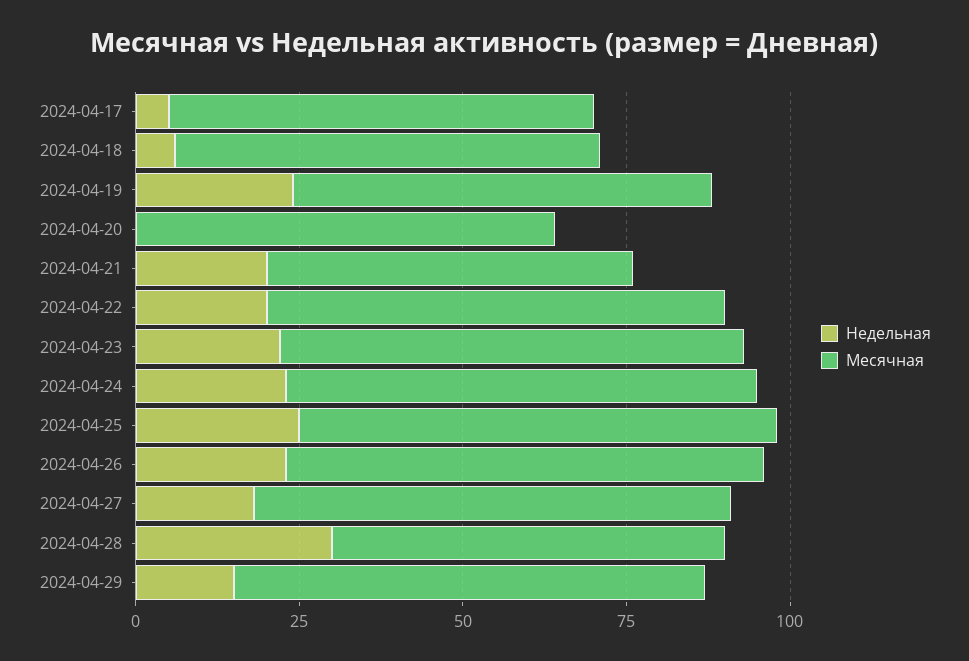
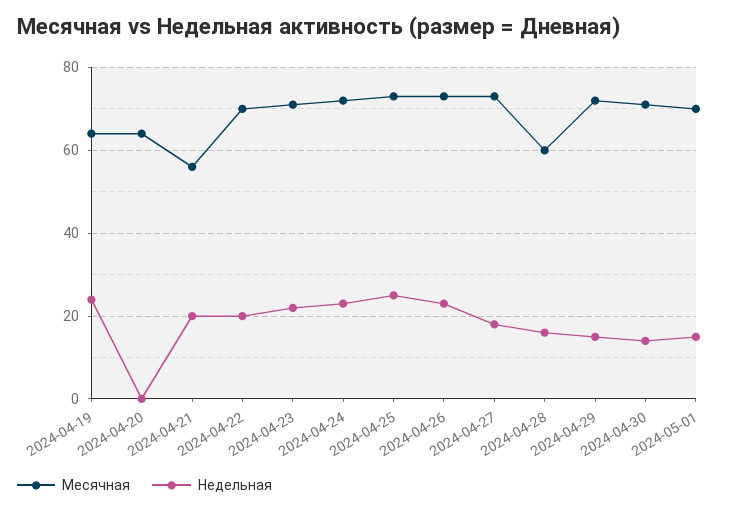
Недельная, 2024-04-17: 5 -> none
Месячная, 2024-04-17: 65 -> none
Недельная, 2024-04-18: 5 -> none
Месячная, 2024-04-18: 65 -> none
Недельная, 2024-04-28: 30 -> 15
Месячная, 2024-04-30: none -> 70
Недельная, 2024-04-30: none -> 15
Месячная, 2024-05-01: none -> 70
Недельная, 2024-05-01: none -> 15

